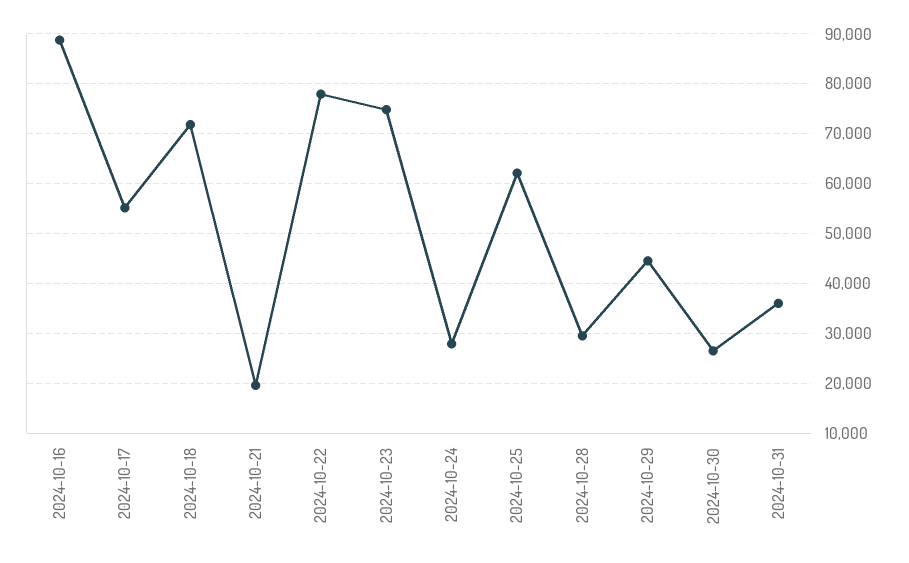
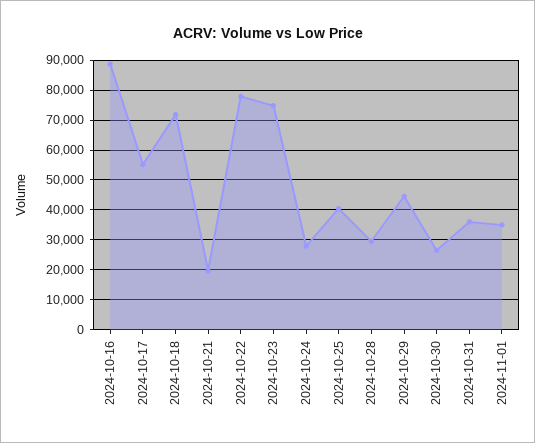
2024-10-25: 62000 -> 40000
2024-11-01: none -> 35000

